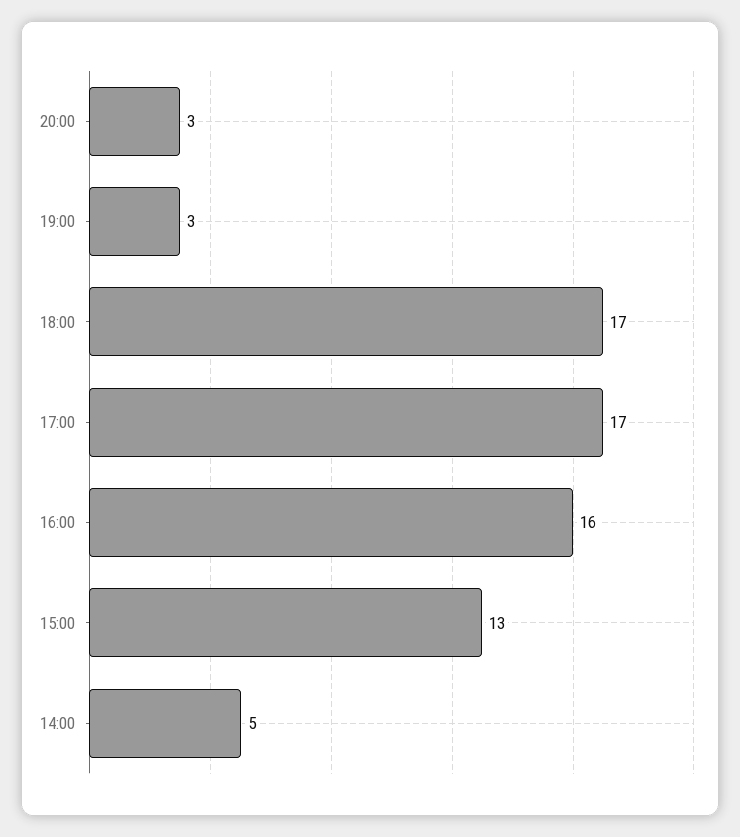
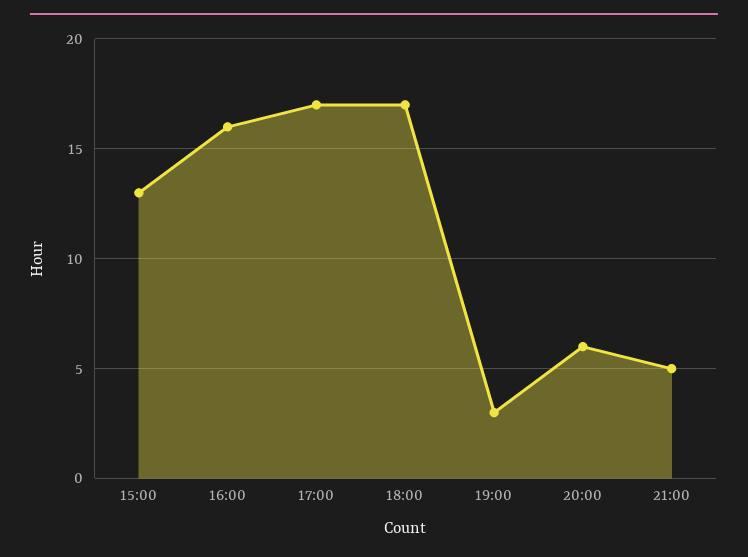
20:00: 3 -> 6
14:00: 5 -> none
21:00: none -> 5

